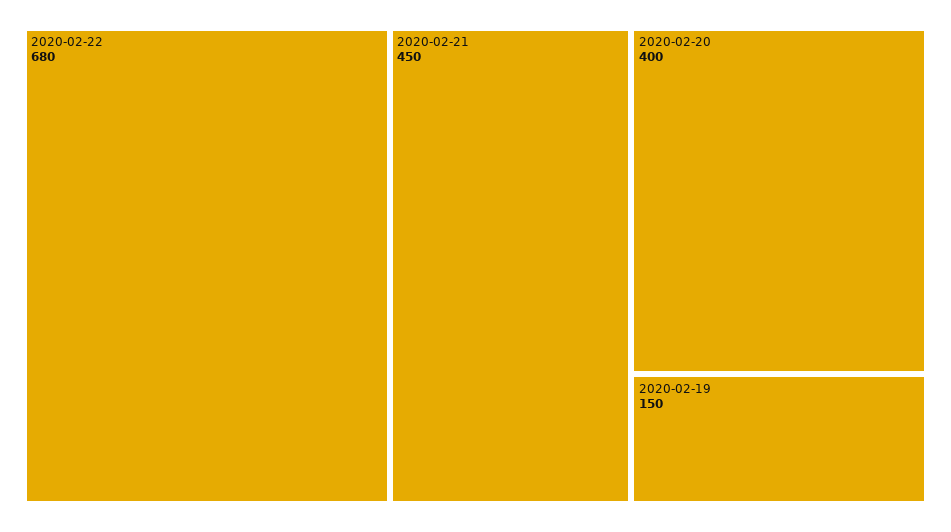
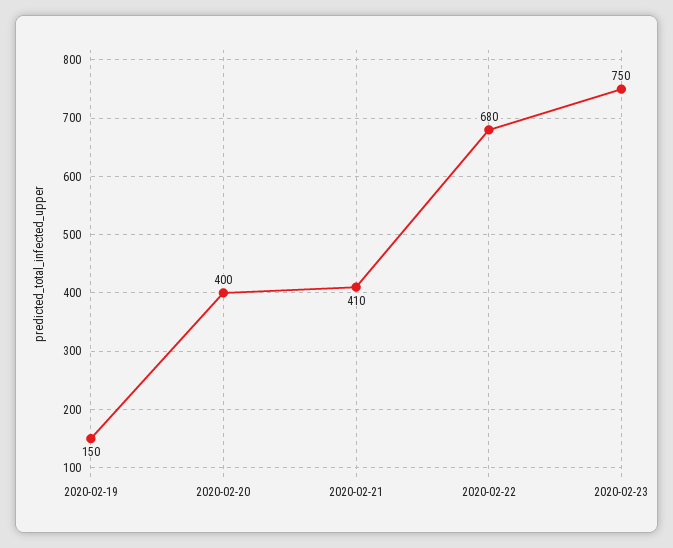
2020-02-21: 450 -> 410
2020-02-23: none -> 750

